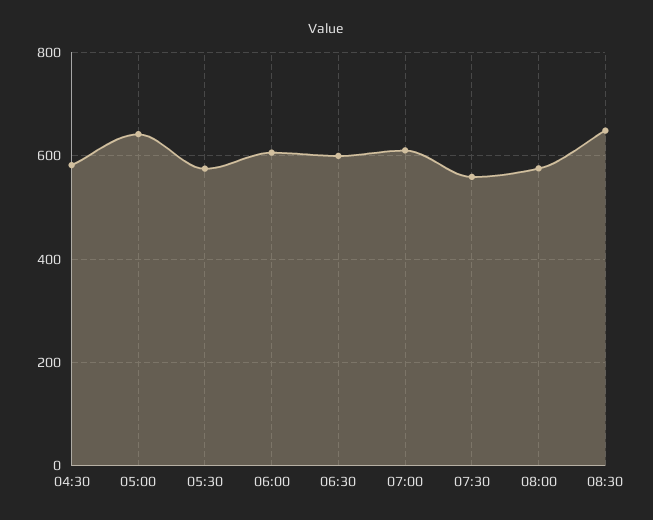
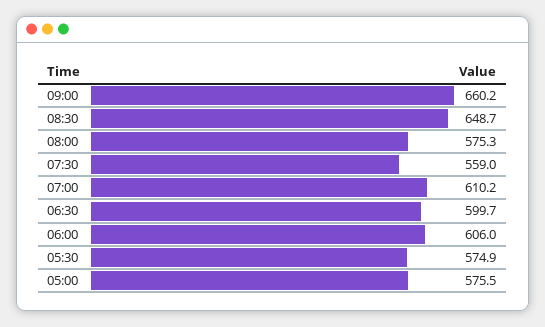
04:30: 580 -> none
05:00: 640 -> 575.5
09:00: none -> 660.2

